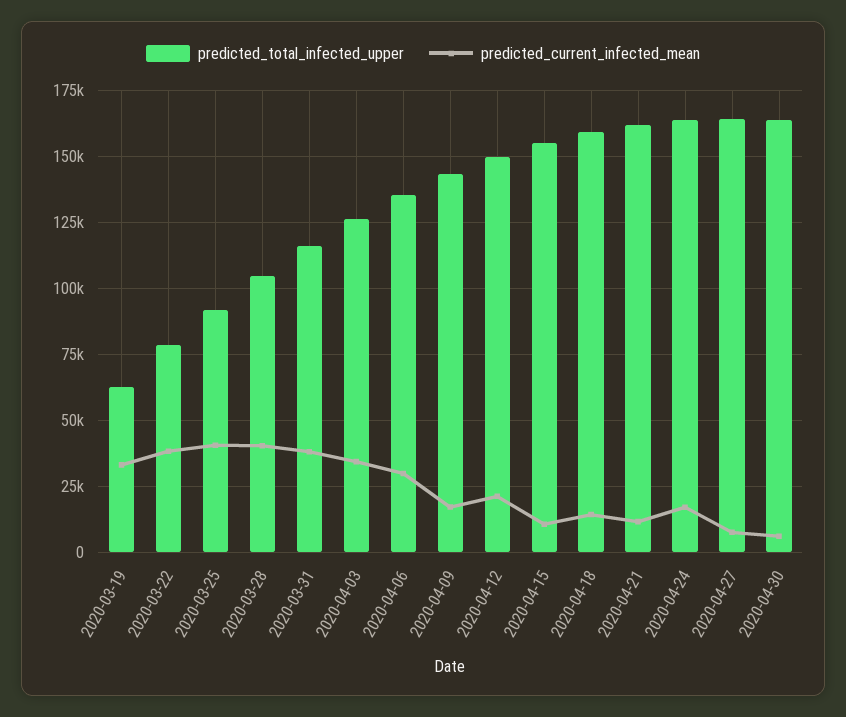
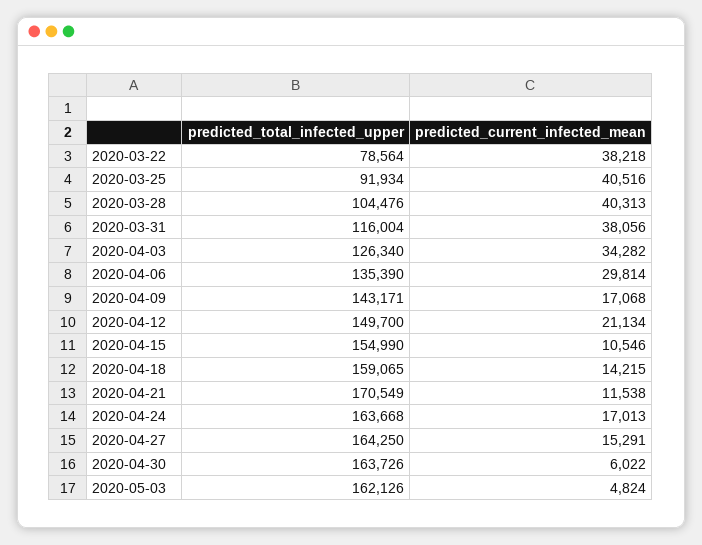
predicted_total_infected_upper, 2020-03-19: 62500 -> none
predicted_current_infected_mean, 2020-03-19: 32500 -> none
predicted_total_infected_upper, 2020-04-21: 162500 -> 170549
predicted_current_infected_mean, 2020-04-27: 7500 -> 15291
predicted_total_infected_upper, 2020-05-03: none -> 162126
predicted_current_infected_mean, 2020-05-03: none -> 4824

